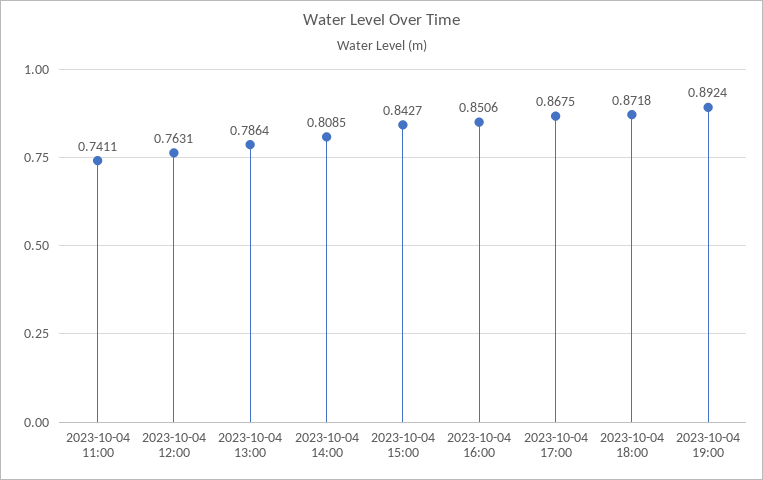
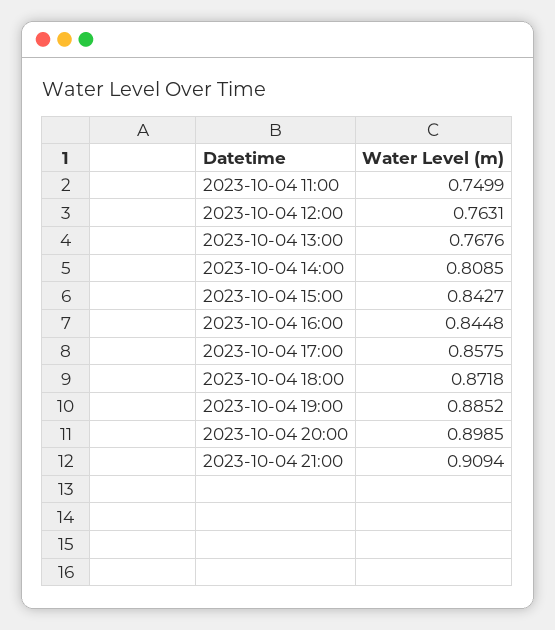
2023-10-04 11:00: 0.7411 -> 0.7499
2023-10-04 13:00: 0.7864 -> 0.7676
2023-10-04 16:00: 0.8506 -> 0.8448
2023-10-04 17:00: 0.8675 -> 0.8575
2023-10-04 19:00: 0.8924 -> 0.8852
2023-10-04 20:00: none -> 0.8985
2023-10-04 21:00: none -> 0.9094

